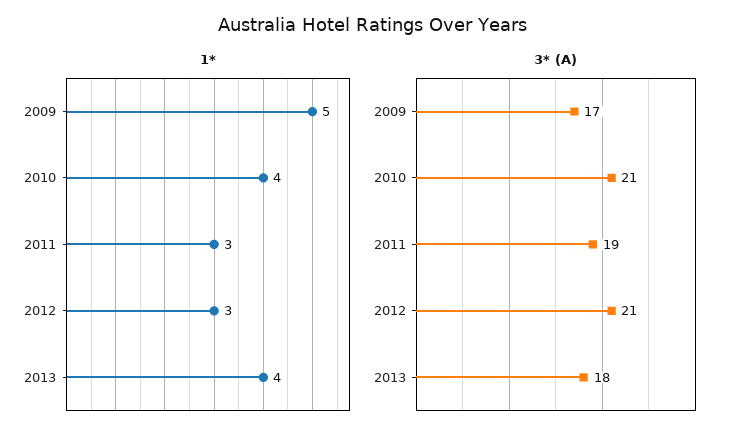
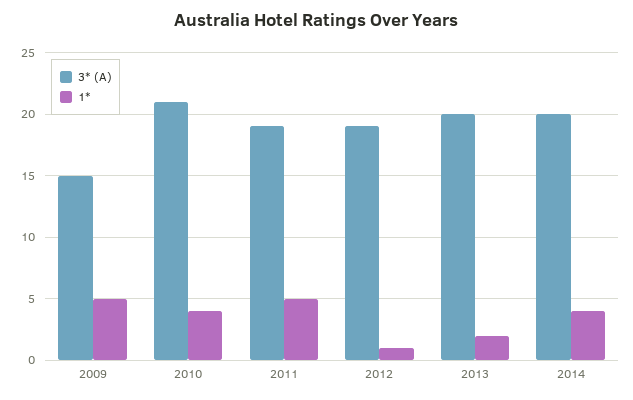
1*, 2011: 3 -> 5
1*, 2012: 3 -> 1
1*, 2013: 4 -> 2
3* (A), 2009: 17 -> 15
3* (A), 2012: 21 -> 19
3* (A), 2013: 18 -> 20
3* (A), 2014: none -> 20
1*, 2014: none -> 4

